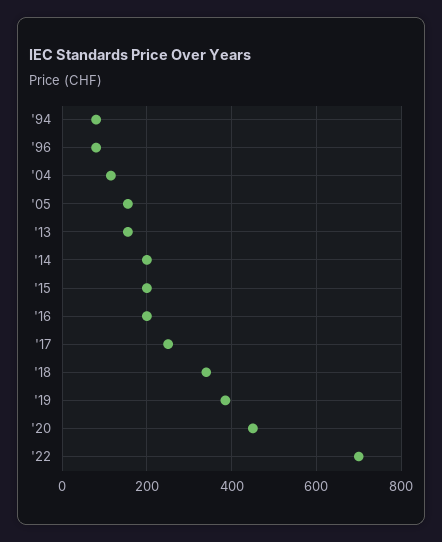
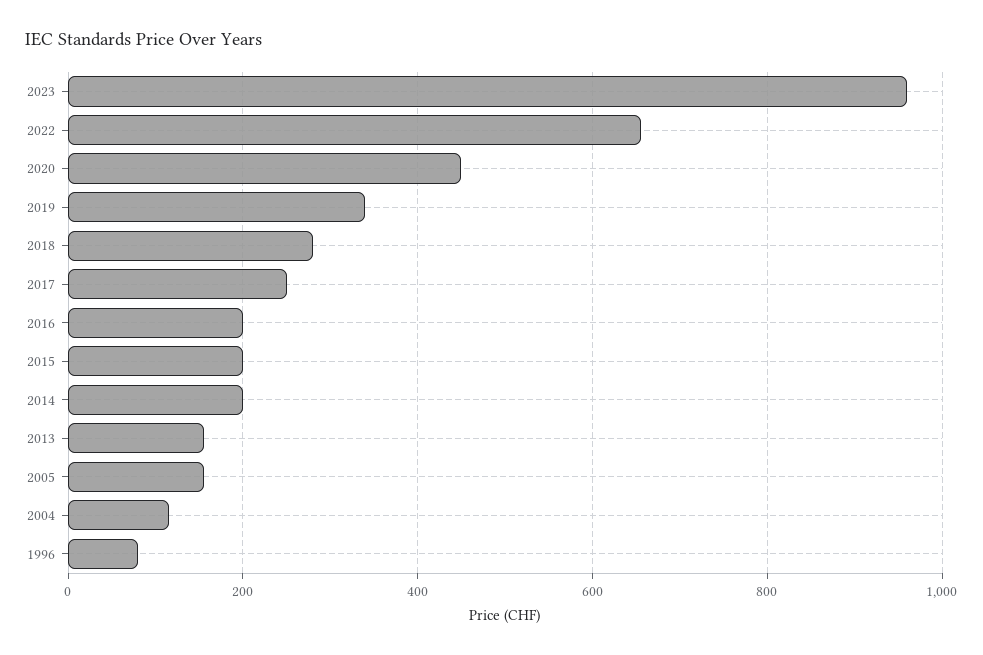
'94: 80 -> none
'18: 340 -> 280
'19: 380 -> 340
'22: 700 -> 660
2023: none -> 960

